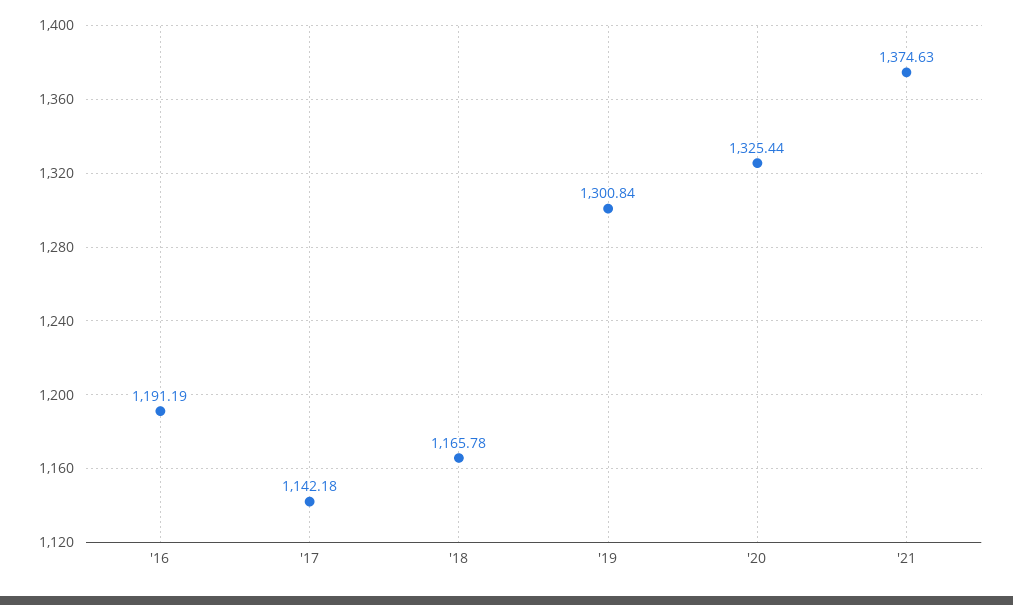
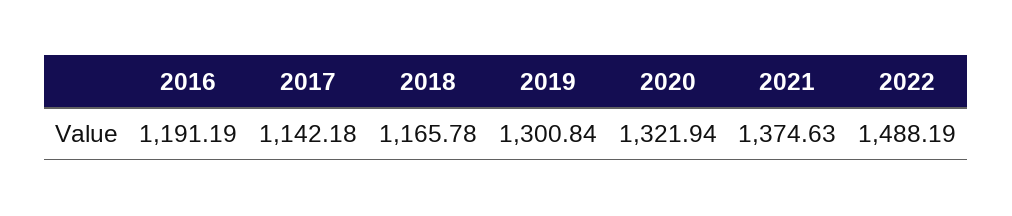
'20: 1325.44 -> 1321.94
2022: none -> 1488.19

